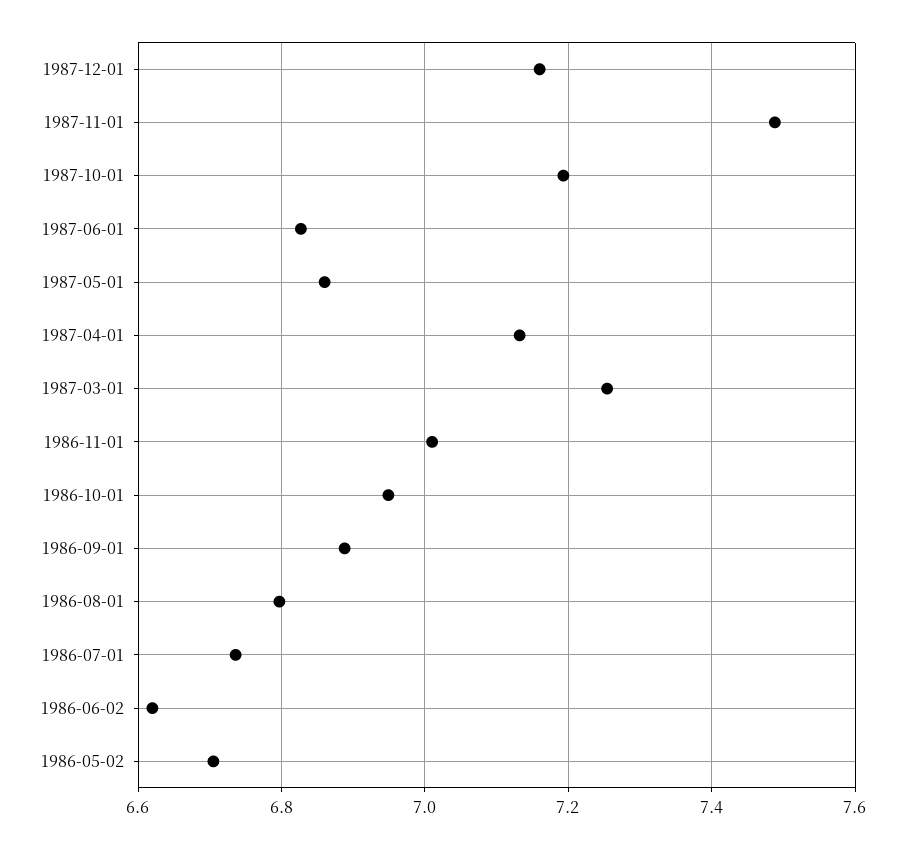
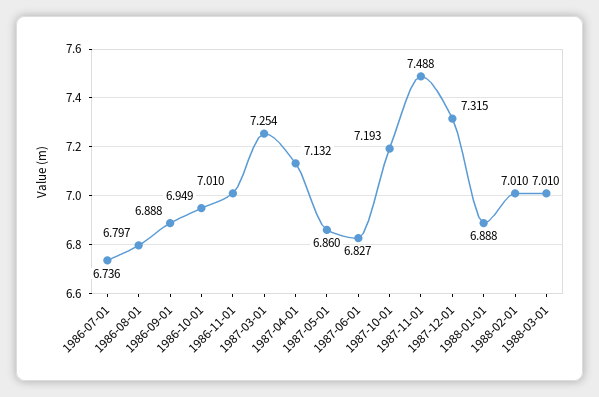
1987-12-01: 7.16 -> 7.315
1986-06-02: 6.62 -> none
1986-05-02: 6.7 -> none
1988-01-01: none -> 6.888
1988-02-01: none -> 7.01
1988-03-01: none -> 7.01

